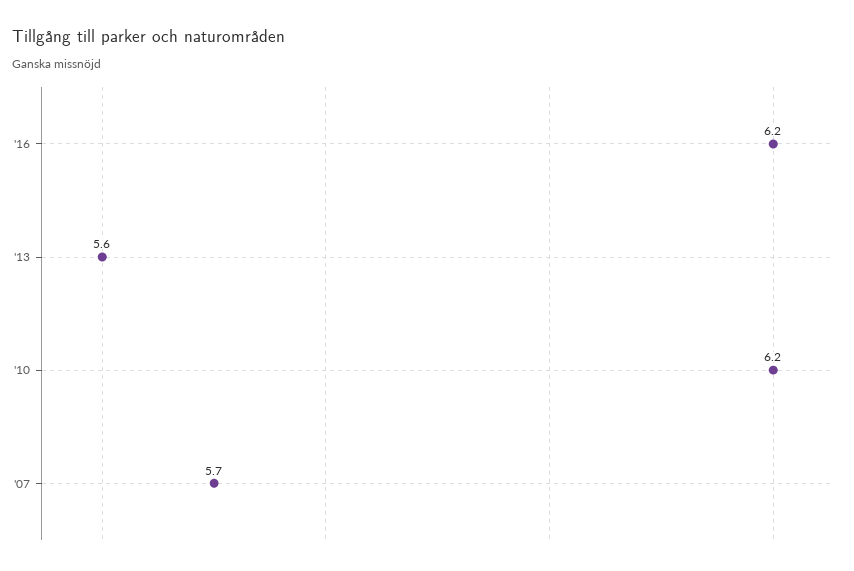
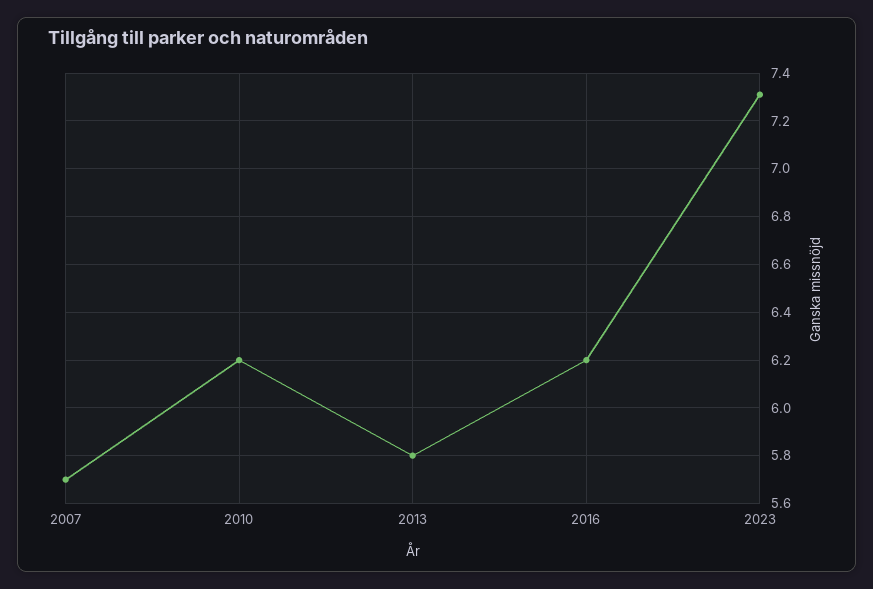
'13: 5.6 -> 5.8
2023: none -> 7.3

